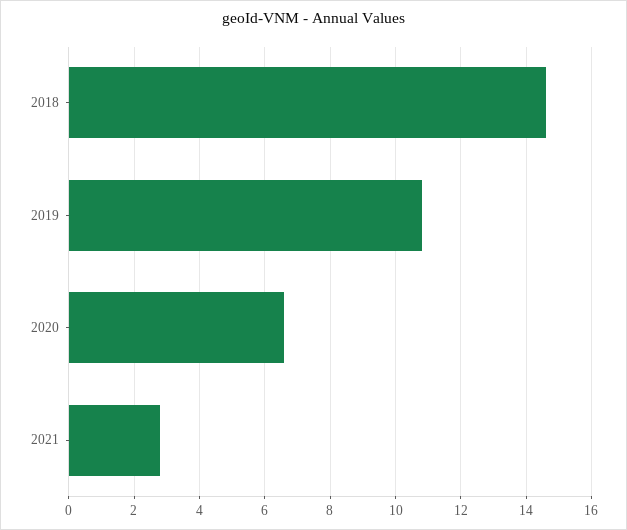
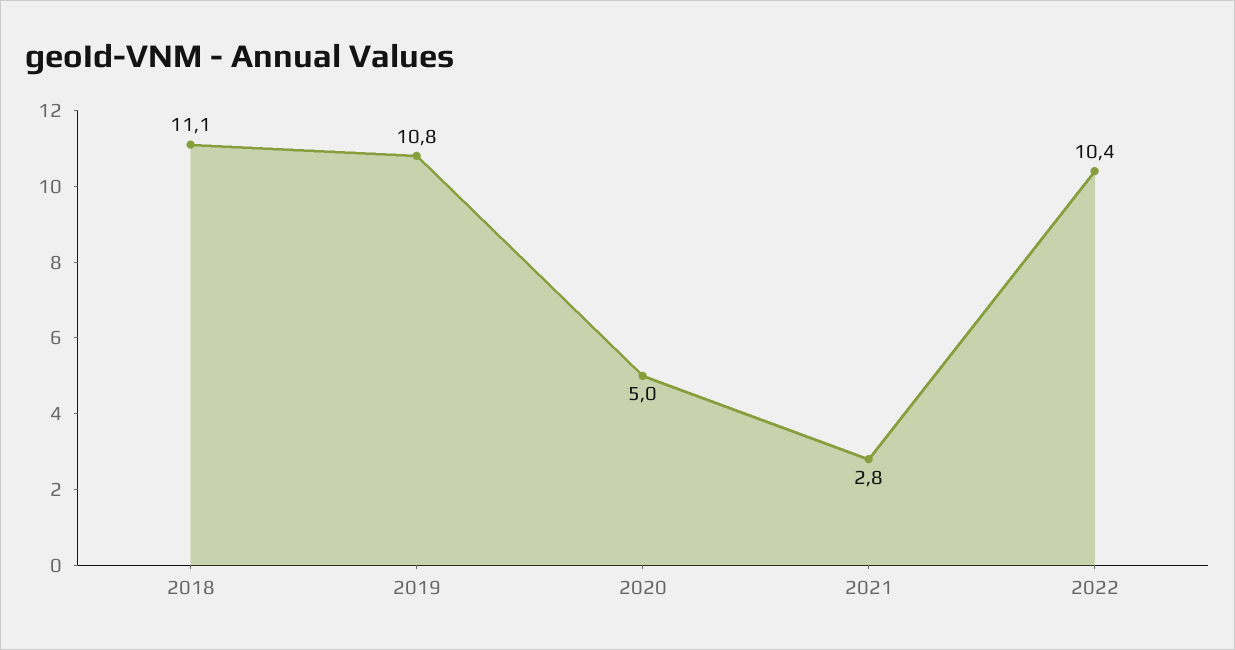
2018: 14.5 -> 11.1
2020: 6.5 -> 5
2022: none -> 10.4

